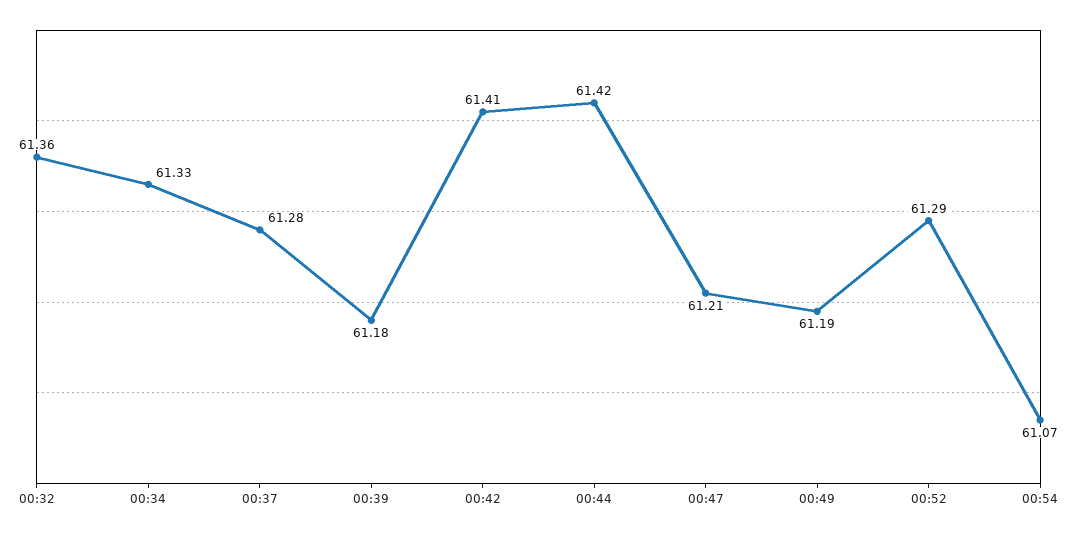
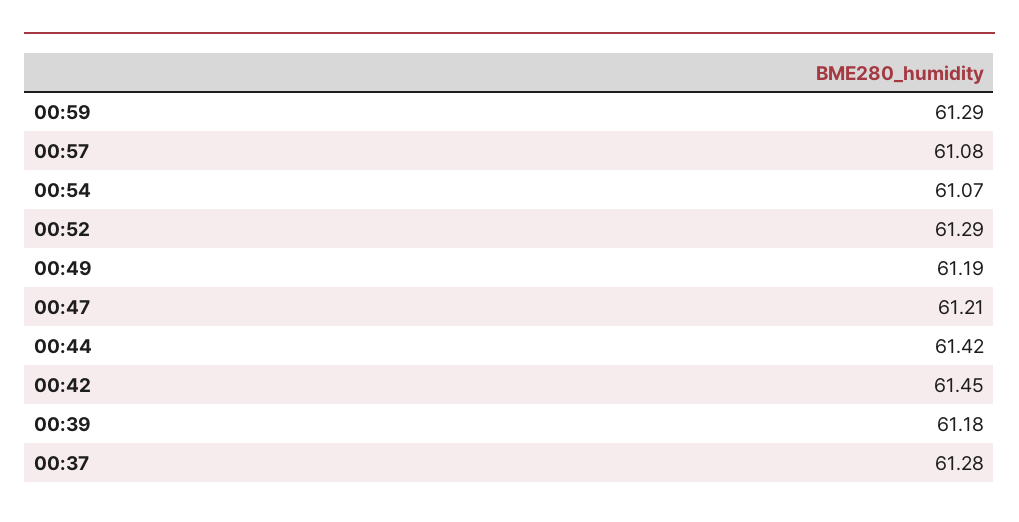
00:32: 61.36 -> none
00:34: 61.33 -> none
00:42: 61.41 -> 61.45
00:59: none -> 61.29
00:57: none -> 61.08

